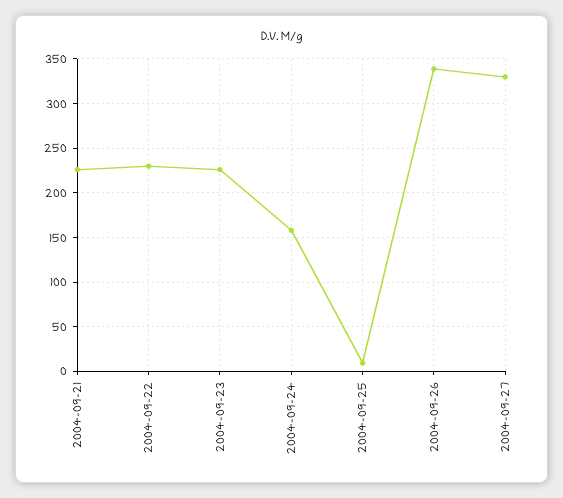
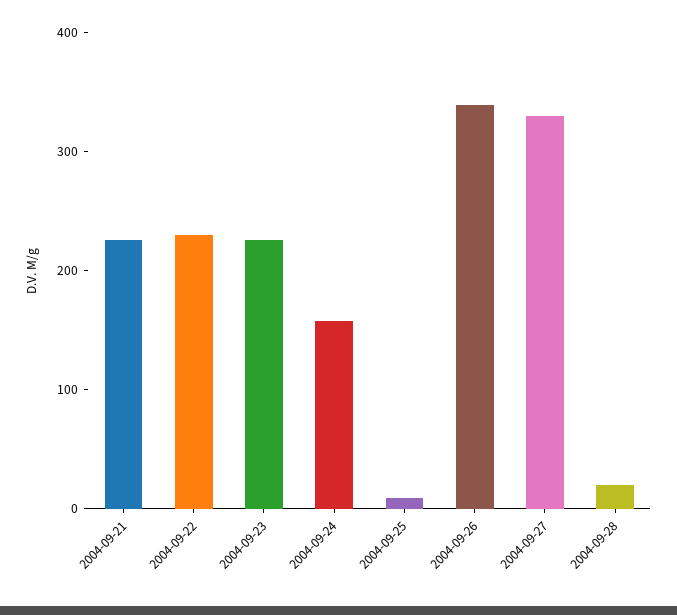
2004-09-28: none -> 20

